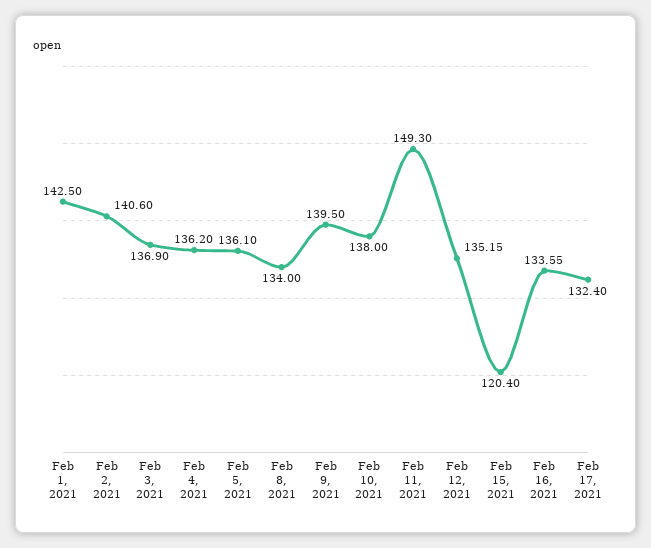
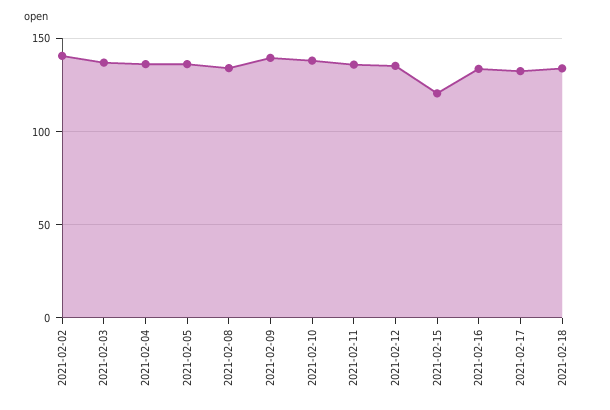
Feb 1, 2021: 142.5 -> none
Feb 11, 2021: 149.3 -> 135
2021-02-18: none -> 135

